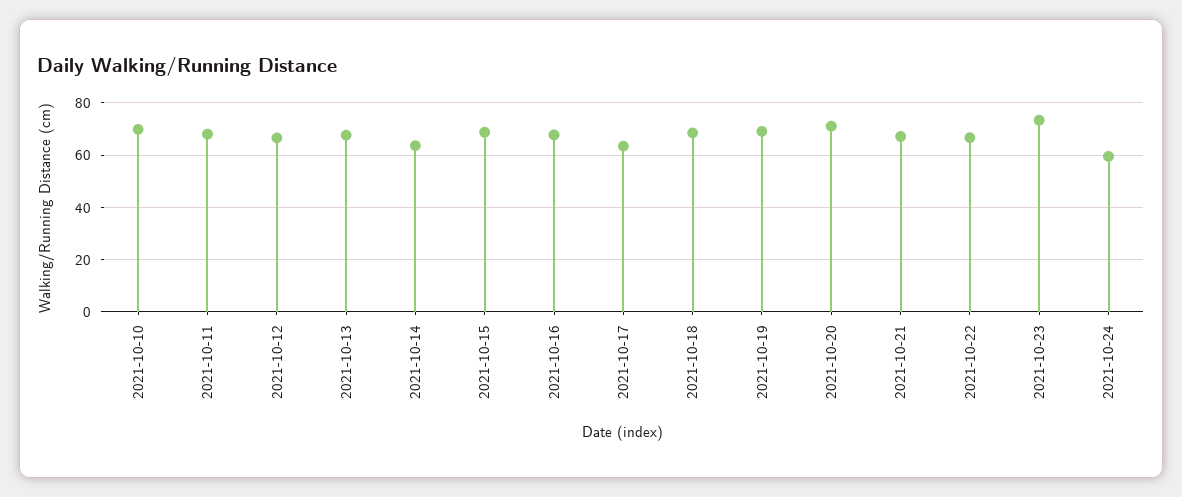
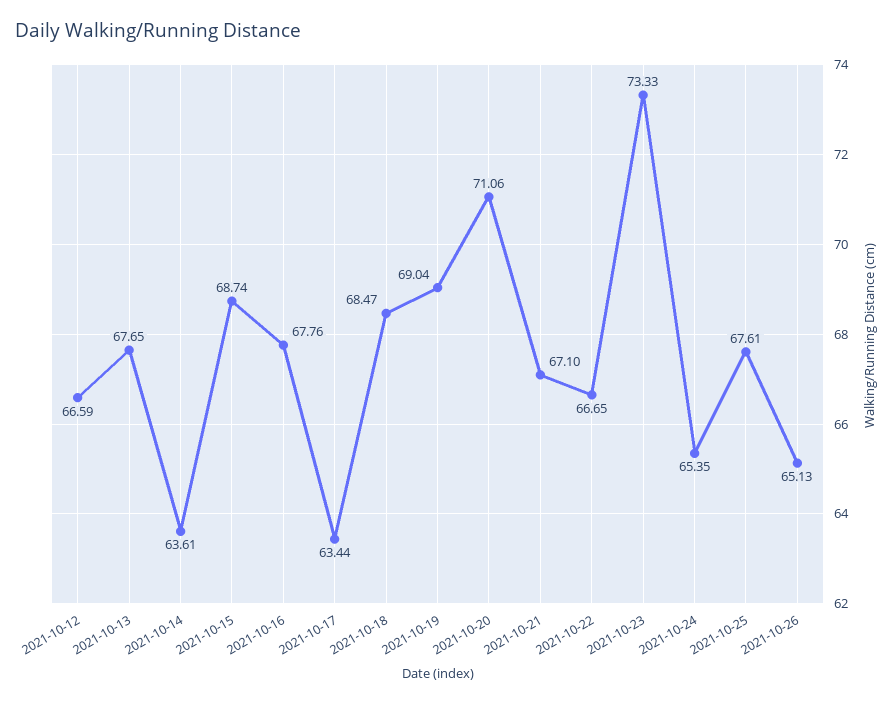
2021-10-10: 70 -> none
2021-10-11: 67.5 -> none
2021-10-24: 60 -> 65.35
2021-10-25: none -> 67.61
2021-10-26: none -> 65.13

